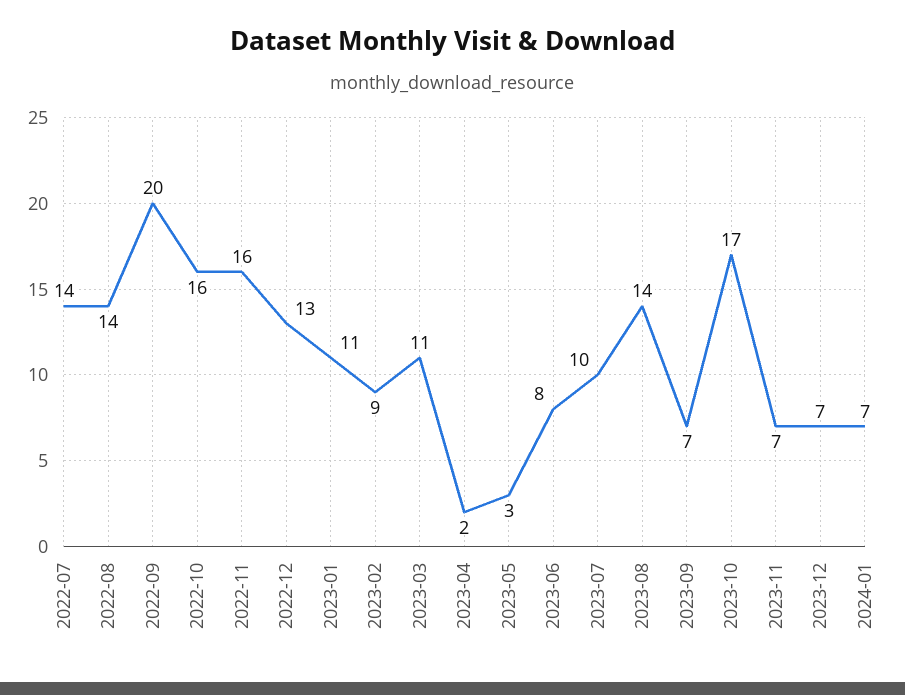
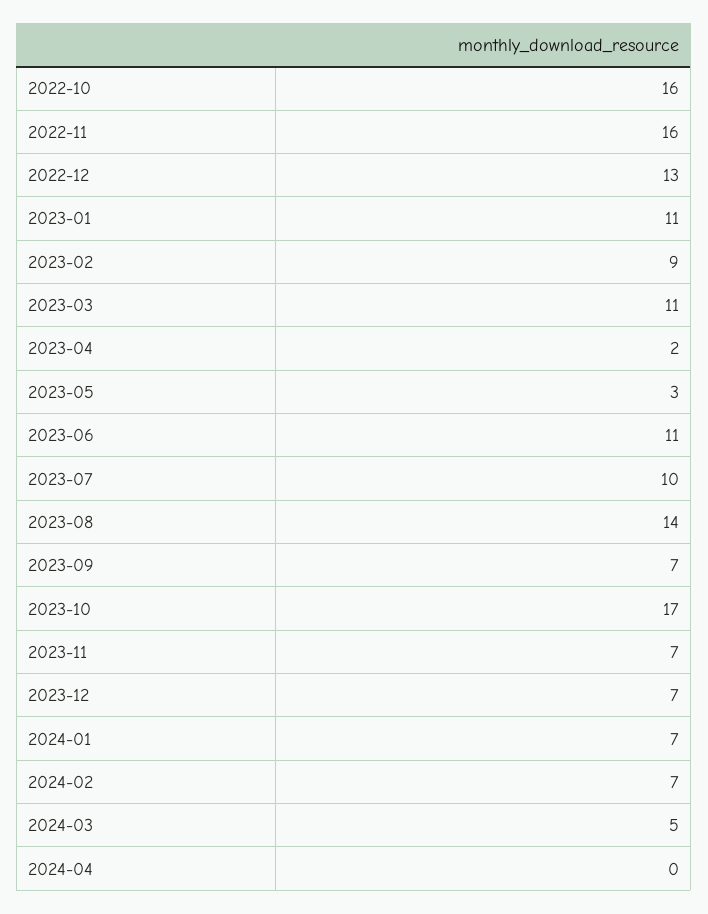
2022-07: 14 -> none
2022-08: 14 -> none
2022-09: 20 -> none
2023-06: 8 -> 11
2024-02: none -> 7
2024-03: none -> 5
2024-04: none -> 0

